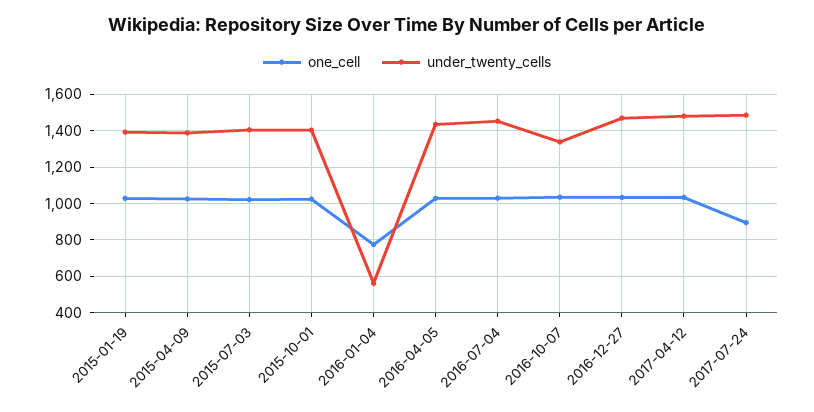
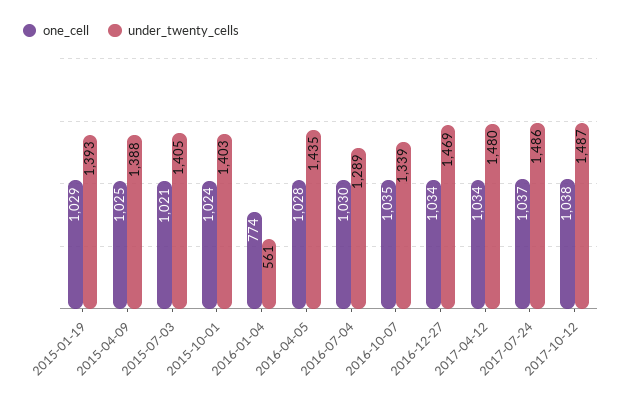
under_twenty_cells, 2016-07-04: 1450 -> 1289
one_cell, 2017-07-24: 900 -> 1037
one_cell, 2017-10-12: none -> 1038
under_twenty_cells, 2017-10-12: none -> 1487

